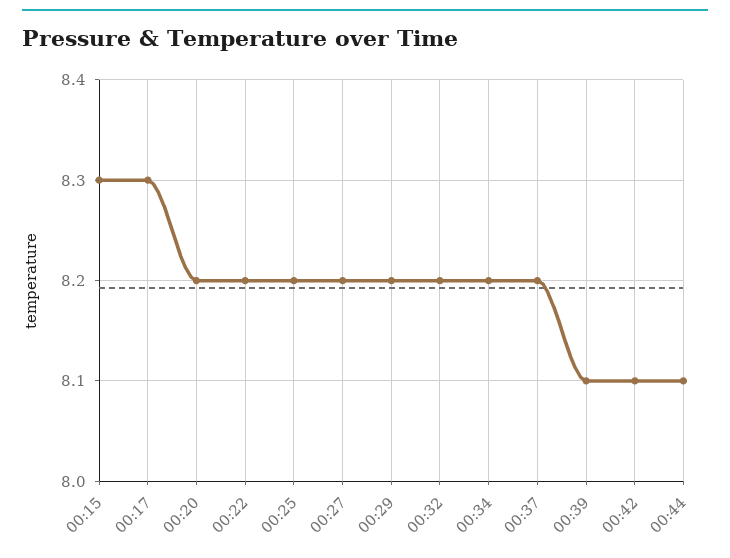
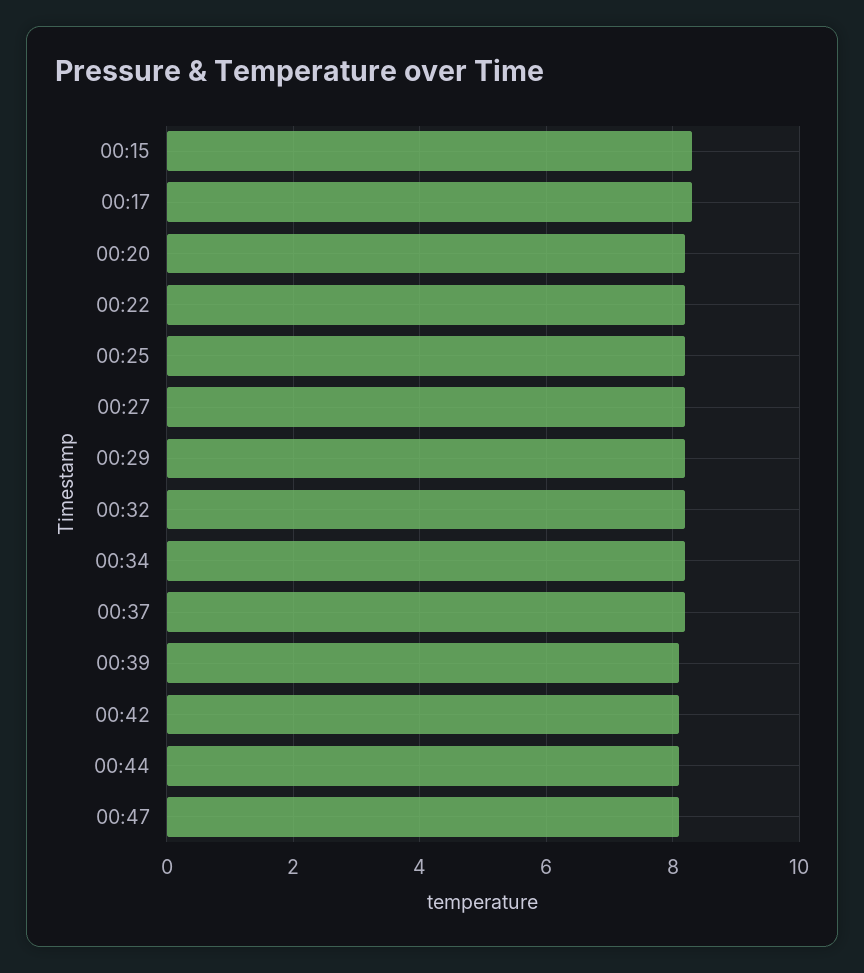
00:47: none -> 8

